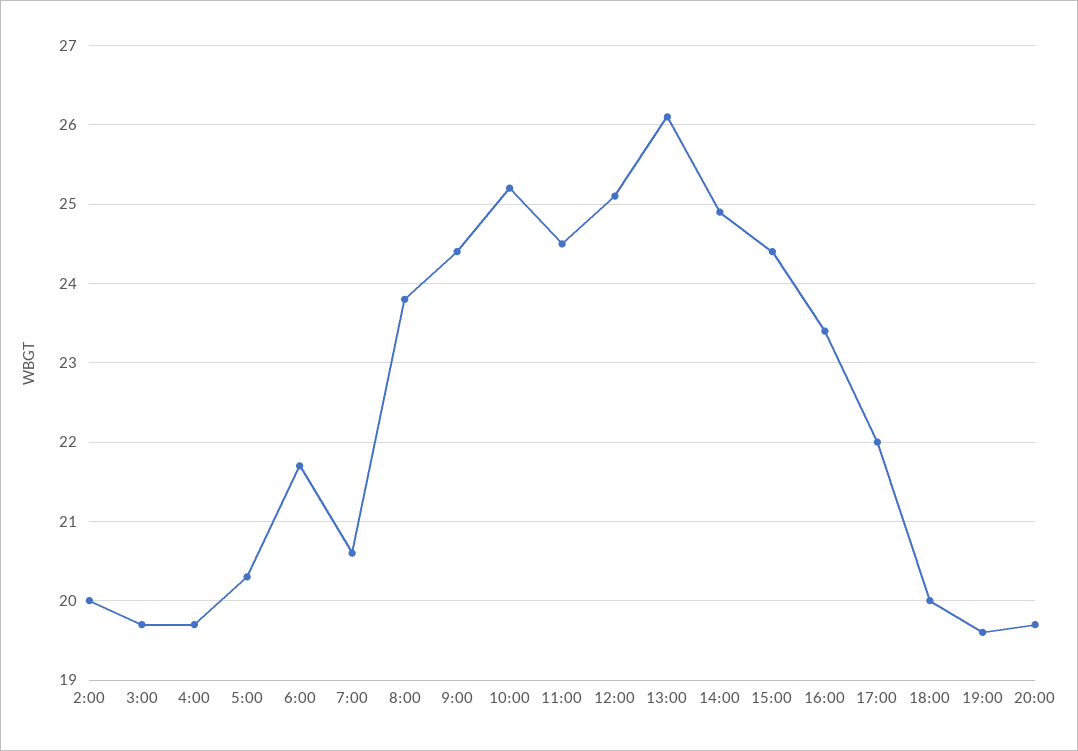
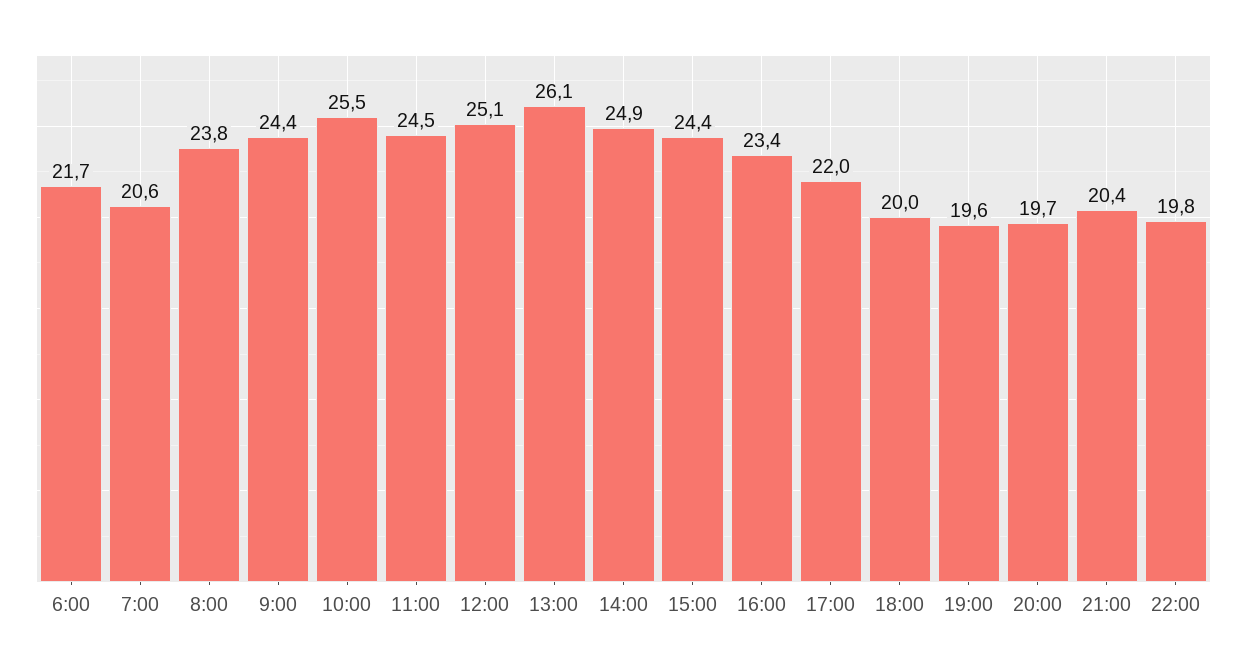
2:00: 20 -> none
3:00: 19.7 -> none
4:00: 19.7 -> none
5:00: 20.3 -> none
10:00: 25.2 -> 25.5
21:00: none -> 20.4
22:00: none -> 19.8

